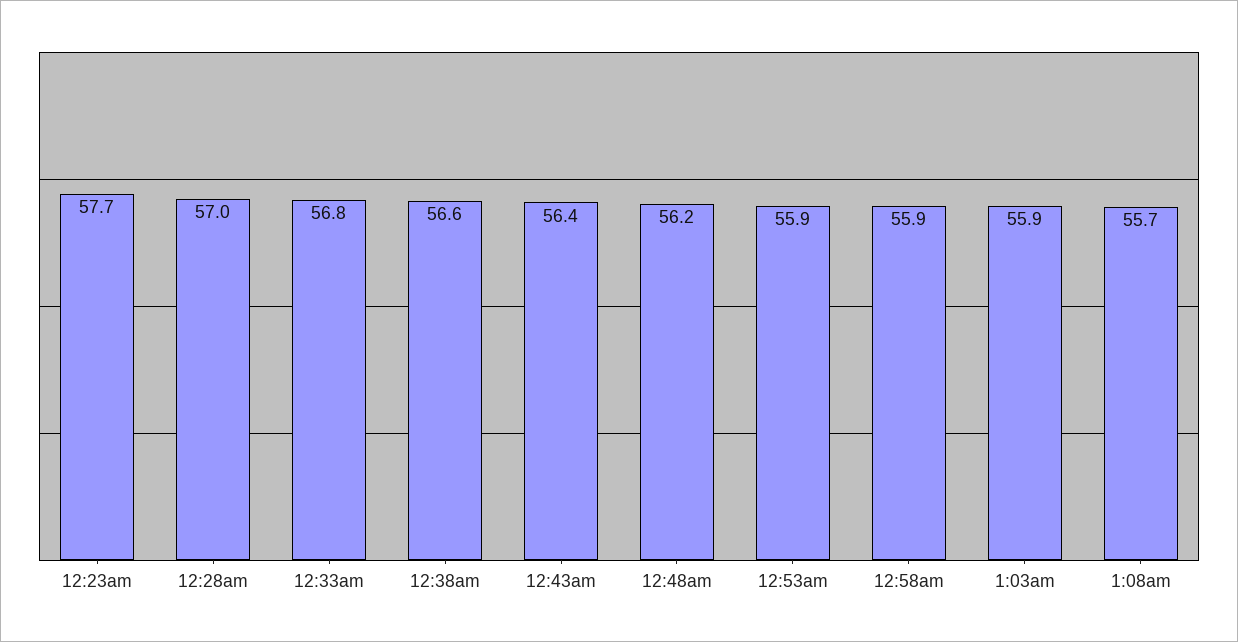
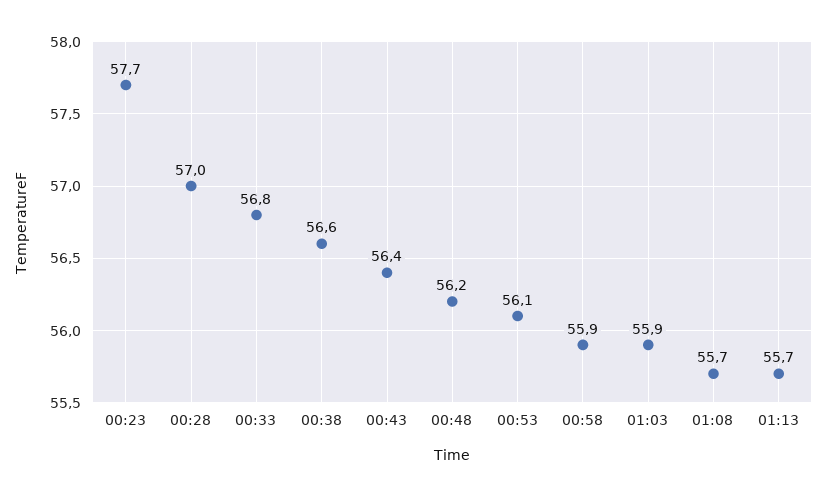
12:53am: 55.9 -> 56.1
01:13: none -> 55.7

